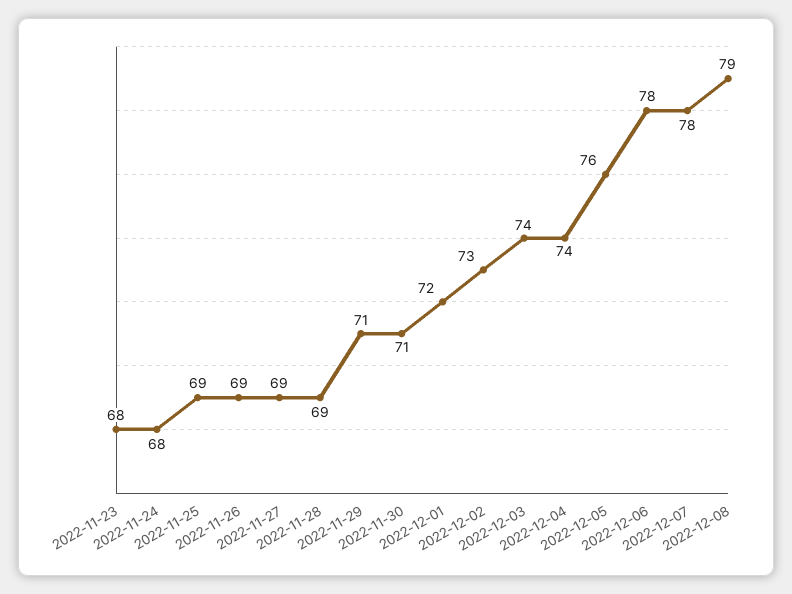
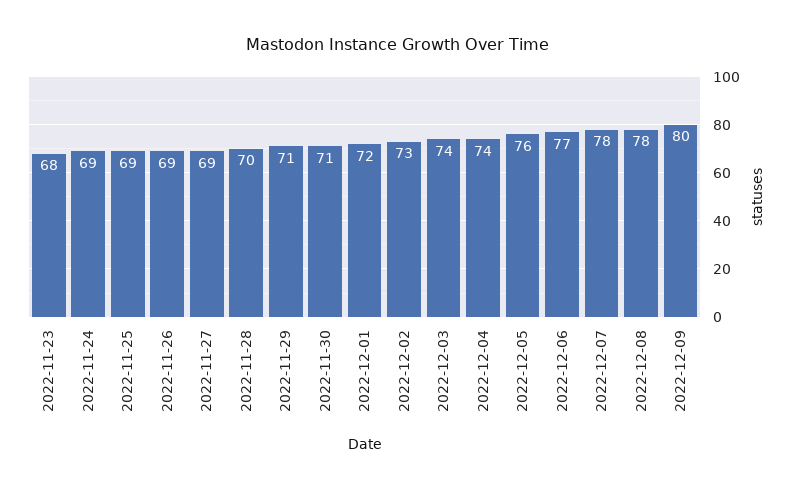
2022-11-24: 68 -> 69
2022-11-28: 69 -> 70
2022-12-06: 78 -> 77
2022-12-08: 79 -> 78
2022-12-09: none -> 80

